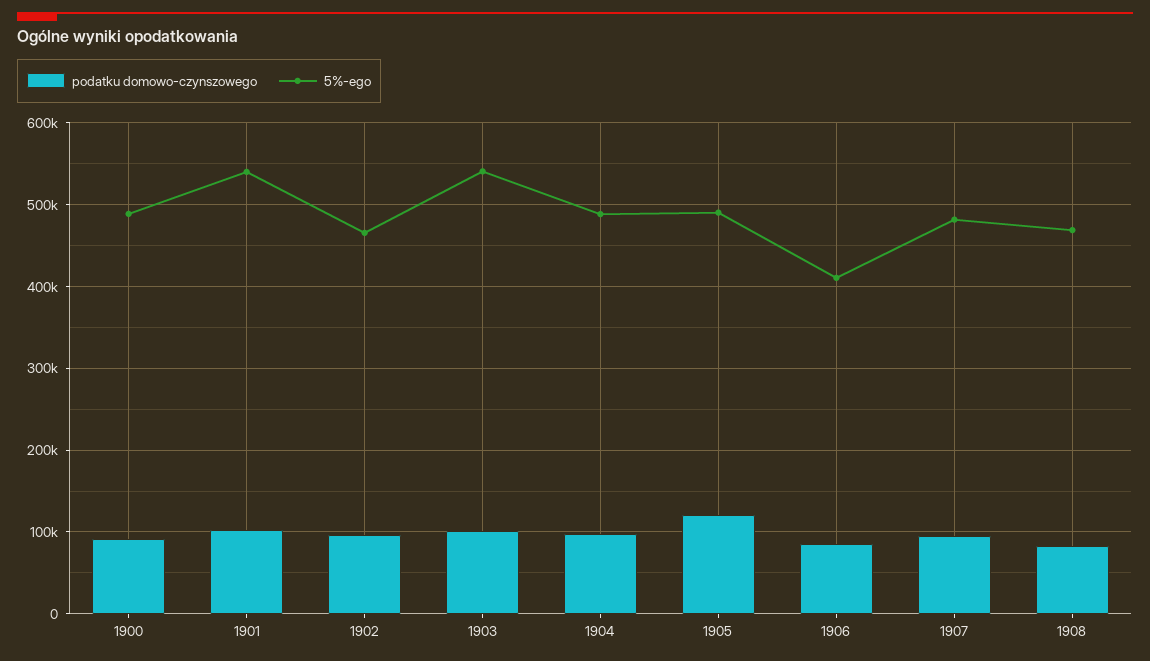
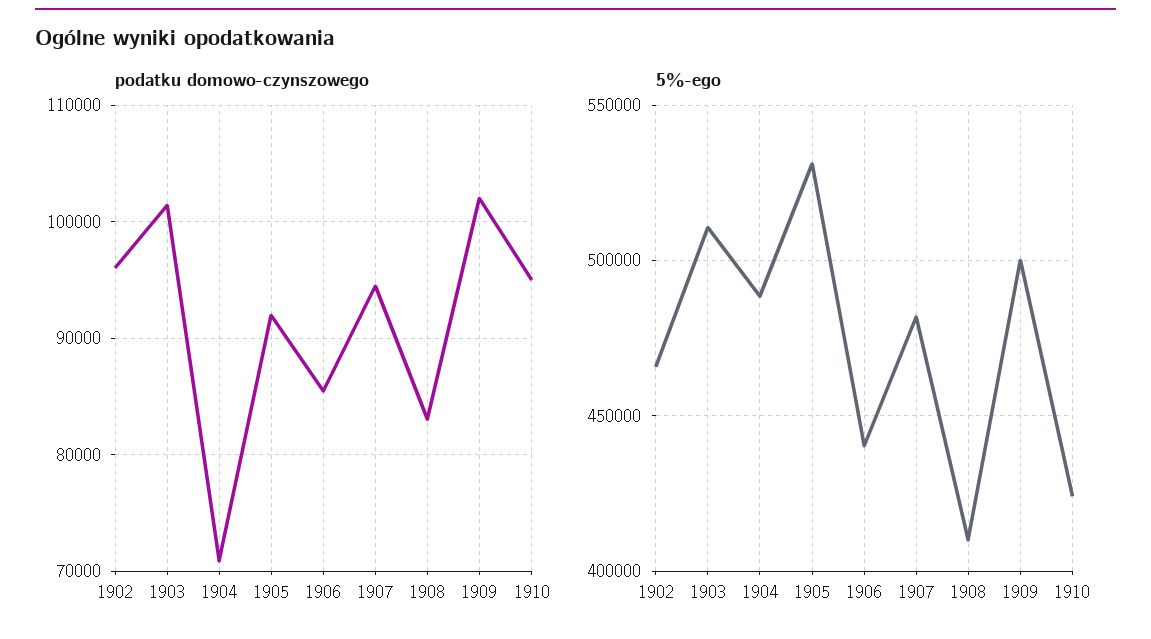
podatku domowo-czynszowego, 1900: 90000 -> none
5%-ego, 1900: 490000 -> none
podatku domowo-czynszowego, 1901: 100000 -> none
5%-ego, 1901: 540000 -> none
5%-ego, 1903: 540000 -> 510000
podatku domowo-czynszowego, 1904: 100000 -> 71000
podatku domowo-czynszowego, 1905: 120000 -> 92000
5%-ego, 1905: 490000 -> 530000
5%-ego, 1906: 410000 -> 440000
5%-ego, 1908: 470000 -> 410000
podatku domowo-czynszowego, 1909: none -> 102000
podatku domowo-czynszowego, 1910: none -> 95000
5%-ego, 1909: none -> 500000
5%-ego, 1910: none -> 425000

